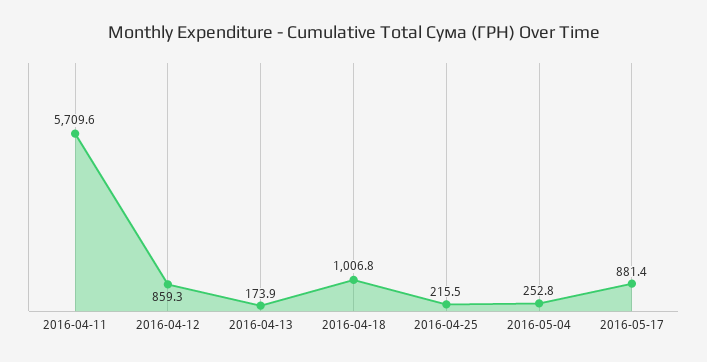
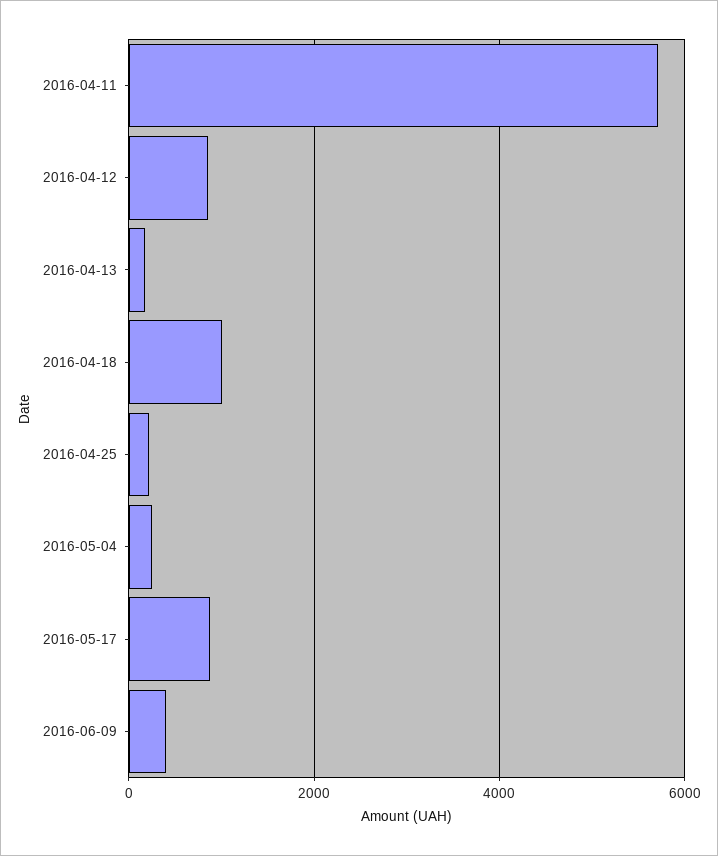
2016-06-09: none -> 400

